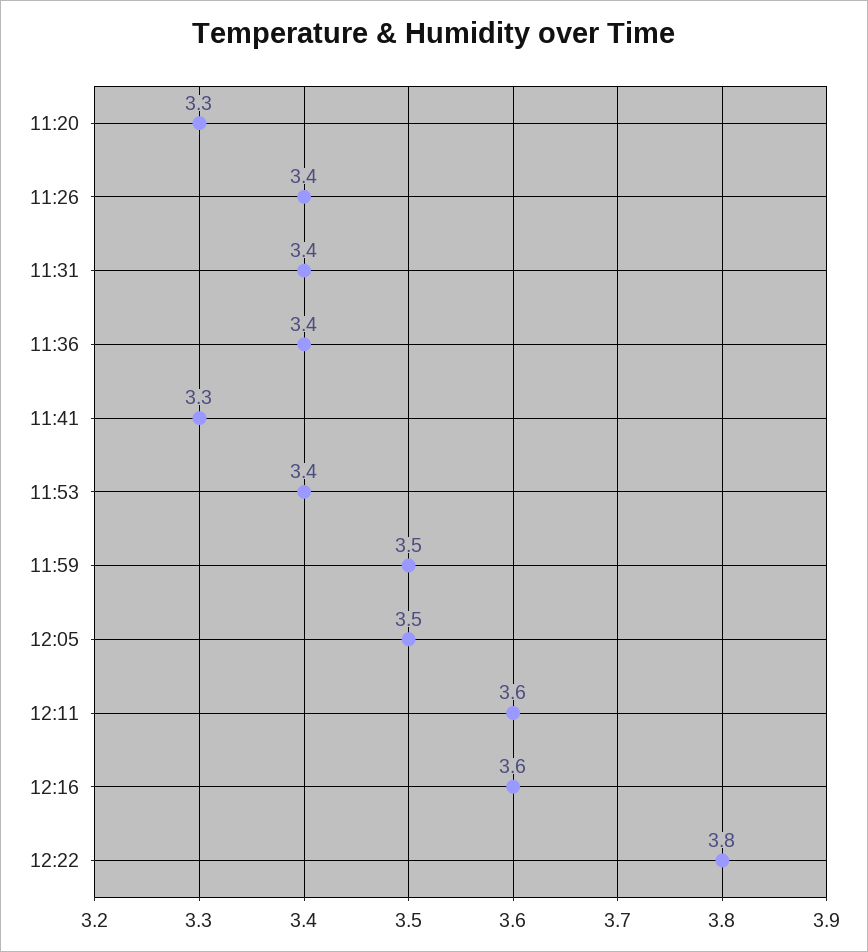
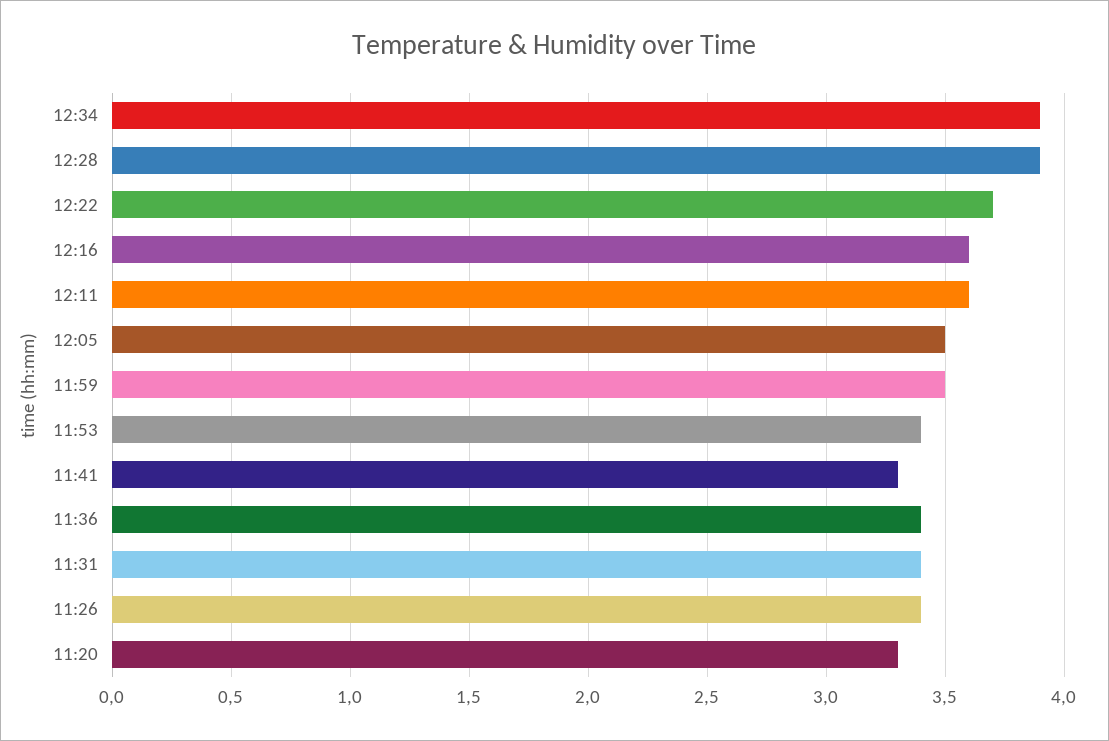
12:22: 3.8 -> 3.7
12:34: none -> 3.9
12:28: none -> 3.9

